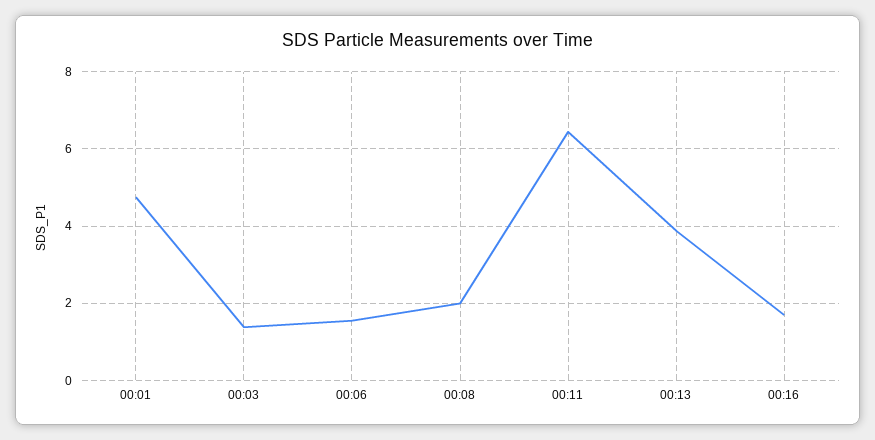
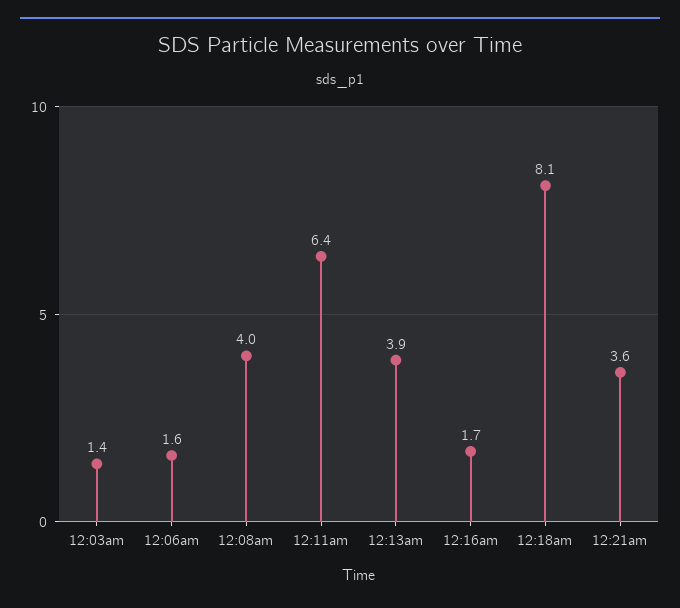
00:01: 4.8 -> none
00:08: 2 -> 4
12:18am: none -> 8.1
12:21am: none -> 3.6

